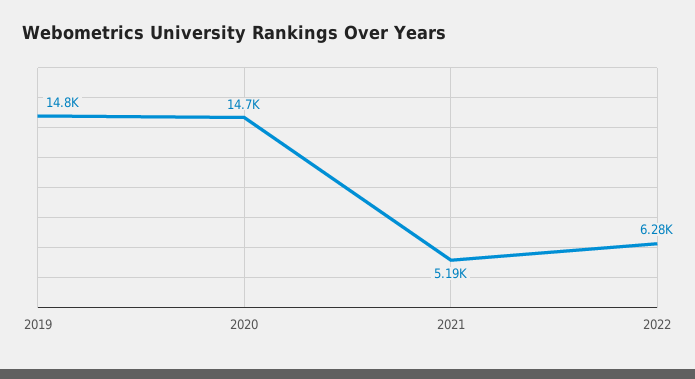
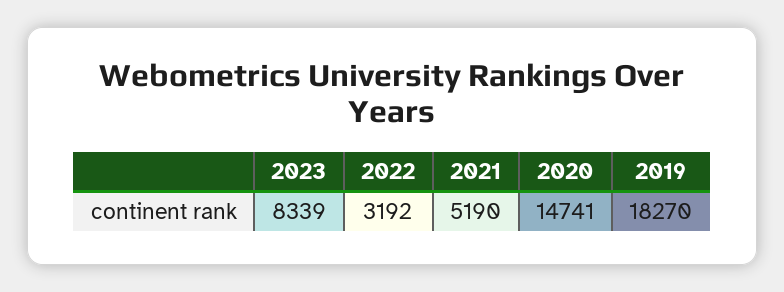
2019: 14800 -> 18270
2022: 6280 -> 3192
2023: none -> 8339

